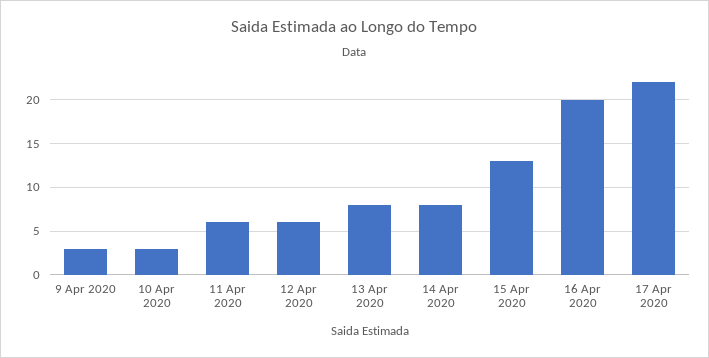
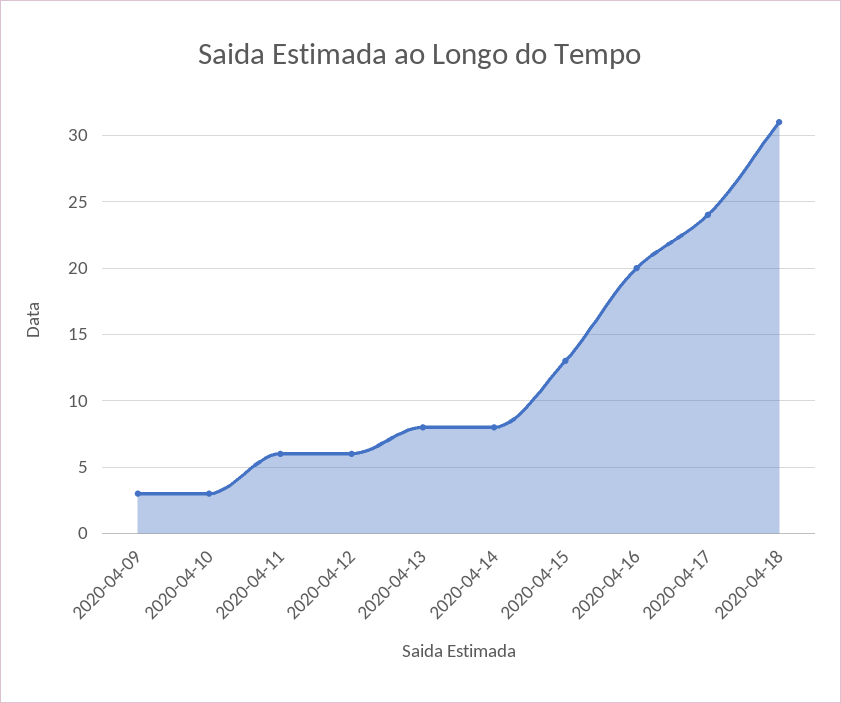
17 Apr 2020: 22 -> 24
2020-04-18: none -> 31

